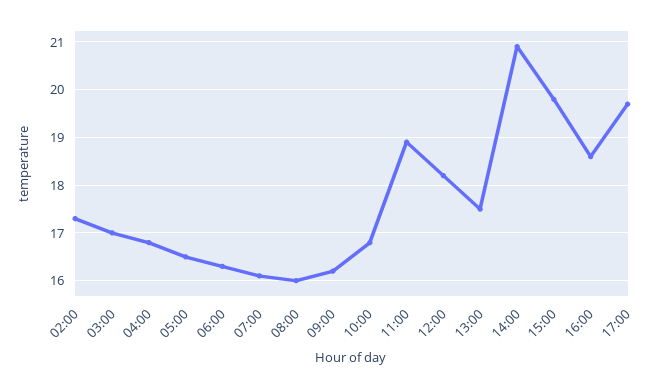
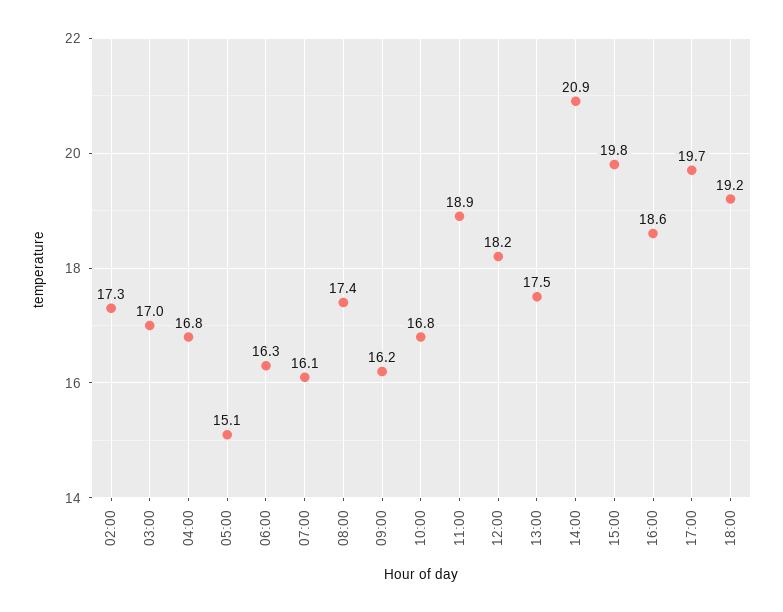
05:00: 16.5 -> 15.1
08:00: 16 -> 17.4
18:00: none -> 19.2

